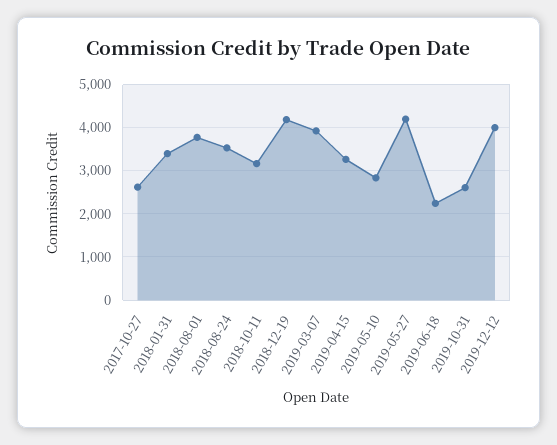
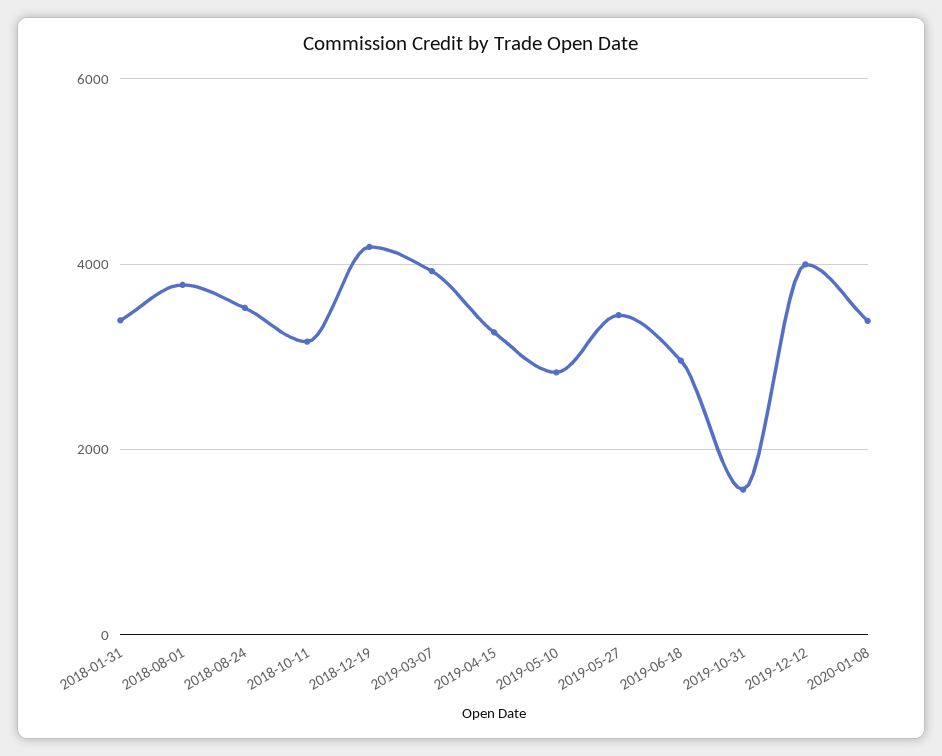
2017-10-27: 2600 -> none
2019-05-27: 4200 -> 3400
2019-06-18: 2200 -> 3000
2019-10-31: 2600 -> 1600
2020-01-08: none -> 3400

